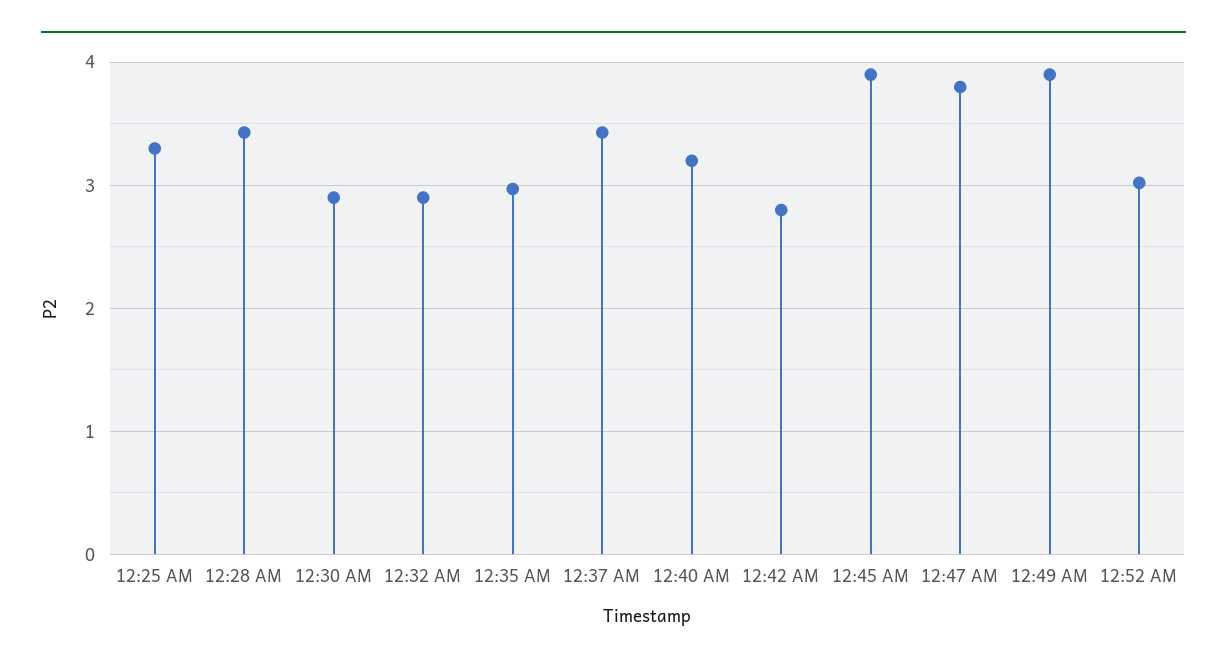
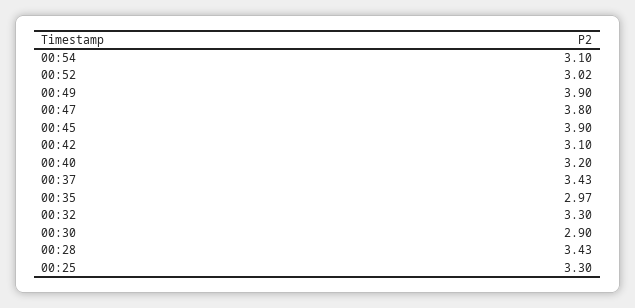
12:32 AM: 2.9 -> 3.3
12:42 AM: 2.8 -> 3.1
00:54: none -> 3.1

